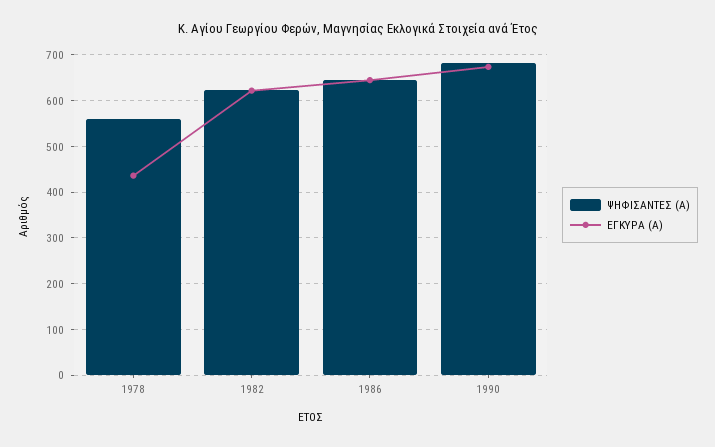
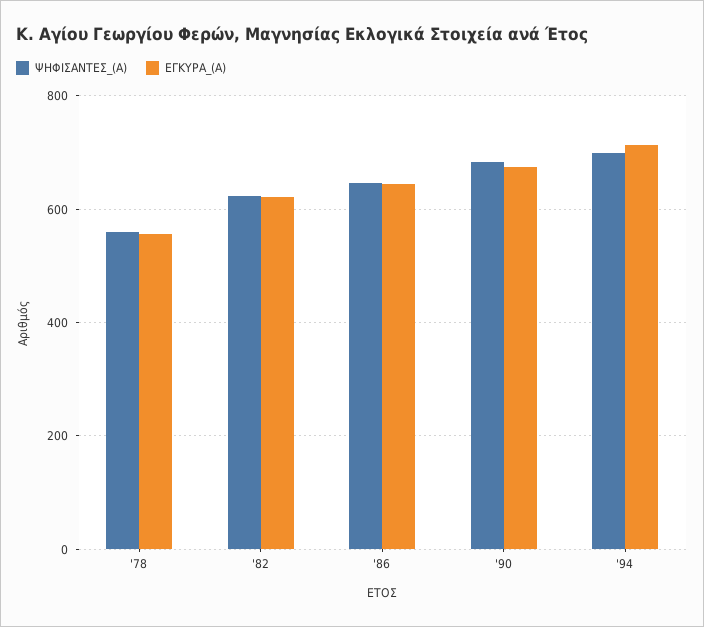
ΕΓΚΥΡΑ (Α), 1978: 440 -> 560
ΨΗΦΙΣΑΝΤΕΣ (Α), '94: none -> 700
ΕΓΚΥΡΑ (Α), '94: none -> 720

